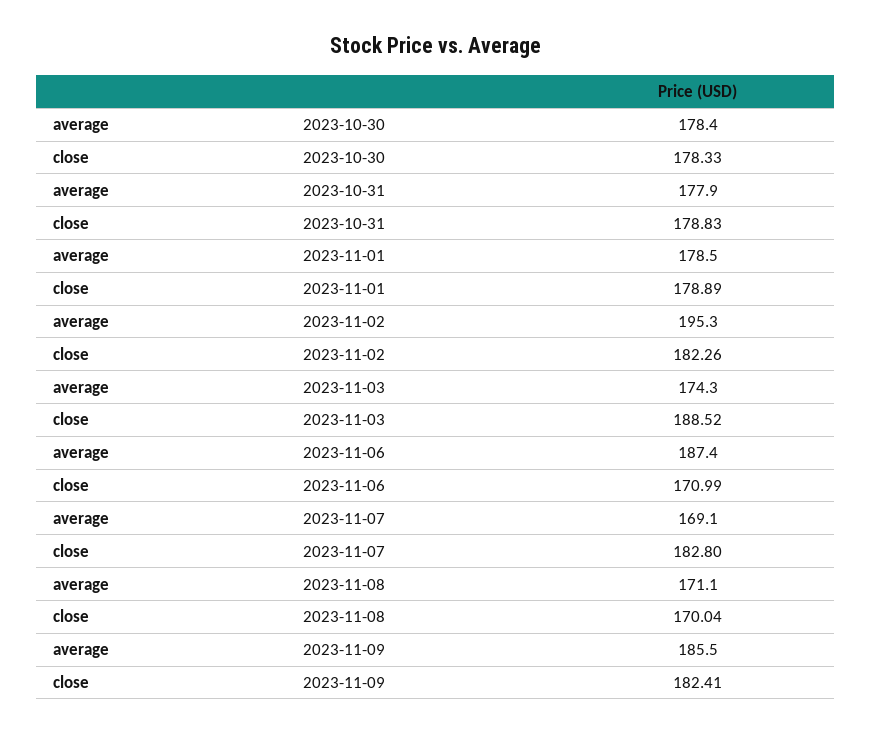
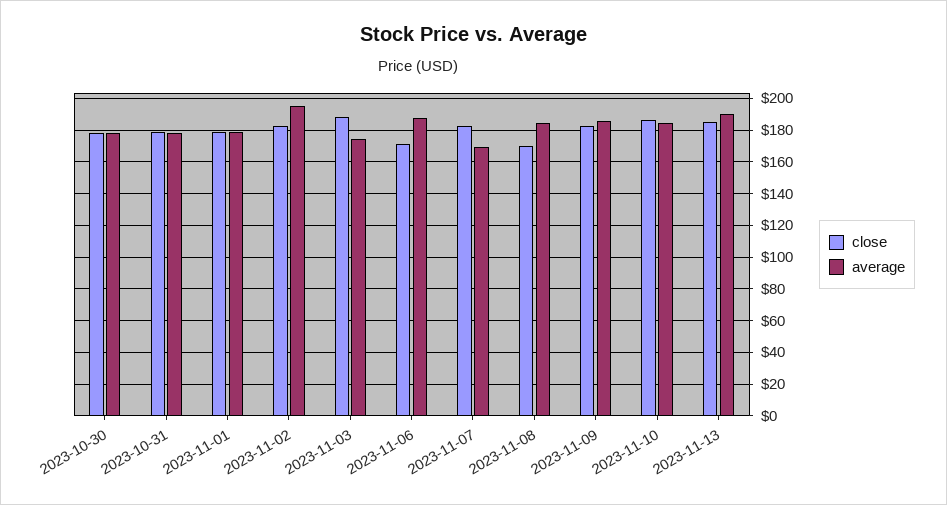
average, 2023-11-08: 171.1 -> 185
close, 2023-11-10: none -> 185
average, 2023-11-10: none -> 185
close, 2023-11-13: none -> 185
average, 2023-11-13: none -> 190

